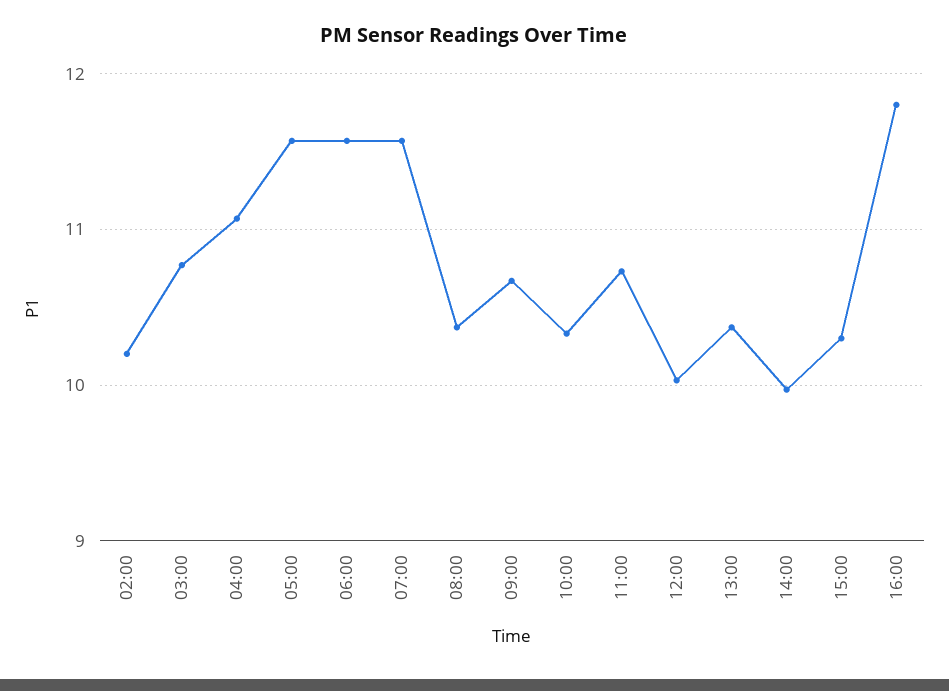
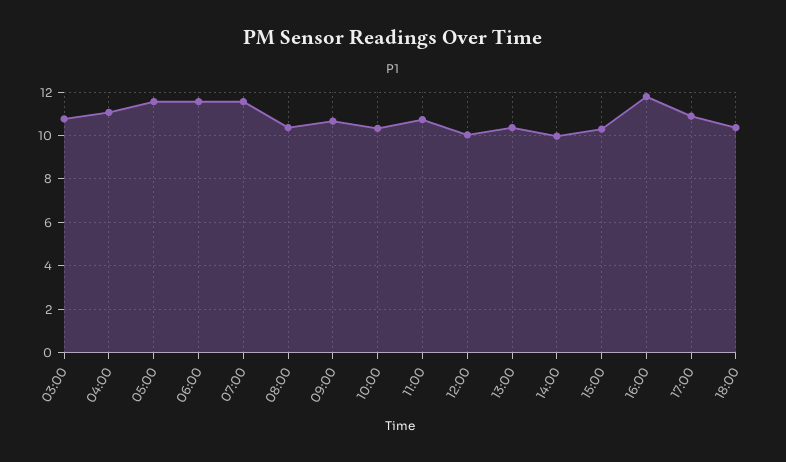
02:00: 10.2 -> none
17:00: none -> 11
18:00: none -> 10.5

